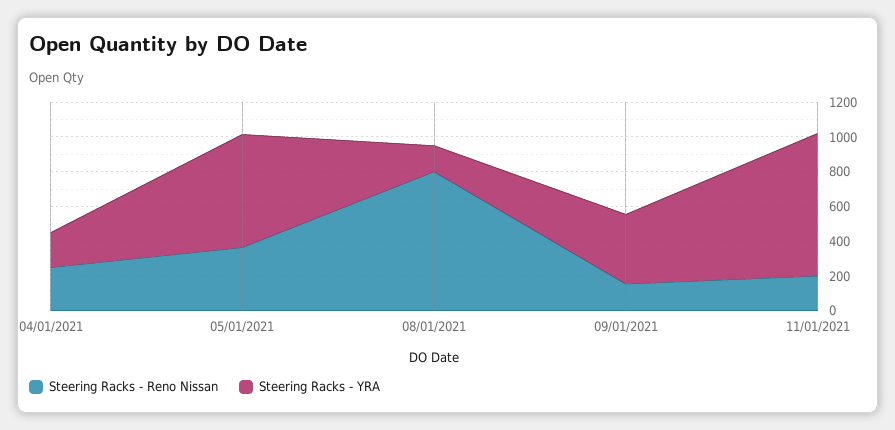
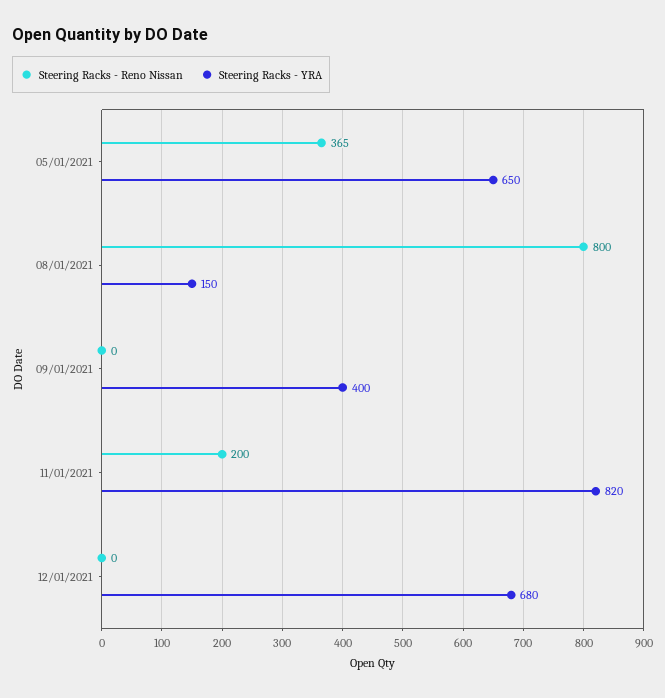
Steering Racks - Reno Nissan, 04/01/2021: 250 -> none
Steering Racks - YRA, 04/01/2021: 200 -> none
Steering Racks - Reno Nissan, 09/01/2021: 150 -> 0
Steering Racks - Reno Nissan, 12/01/2021: none -> 0
Steering Racks - YRA, 12/01/2021: none -> 680

